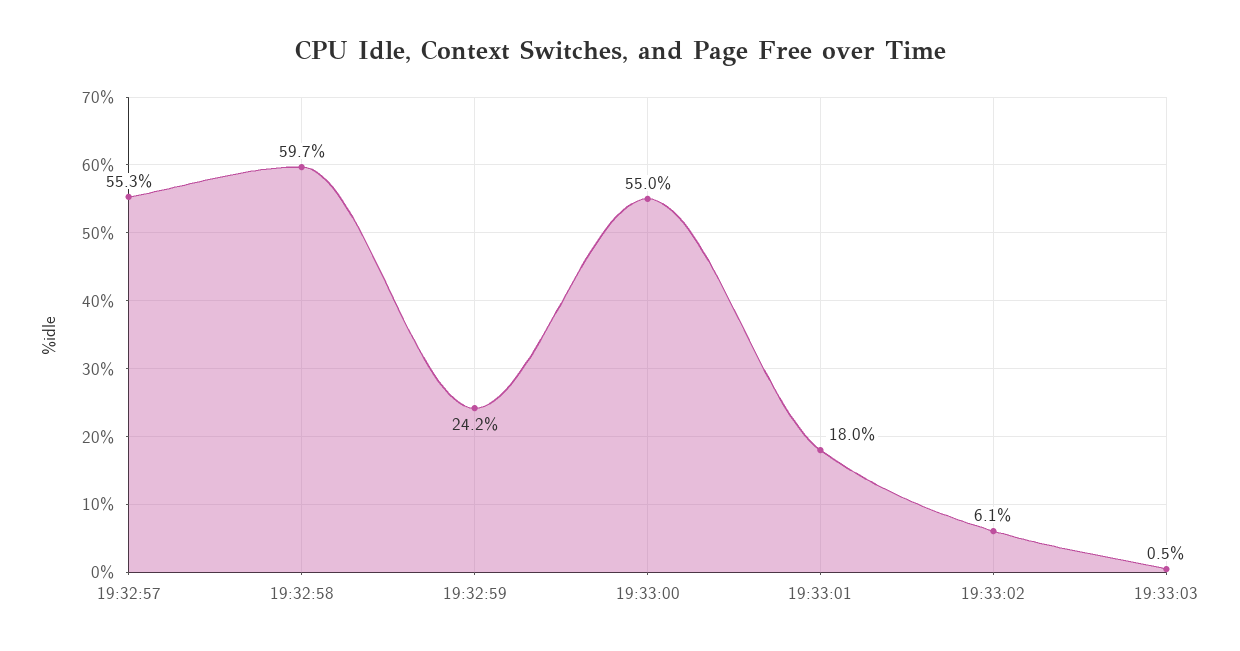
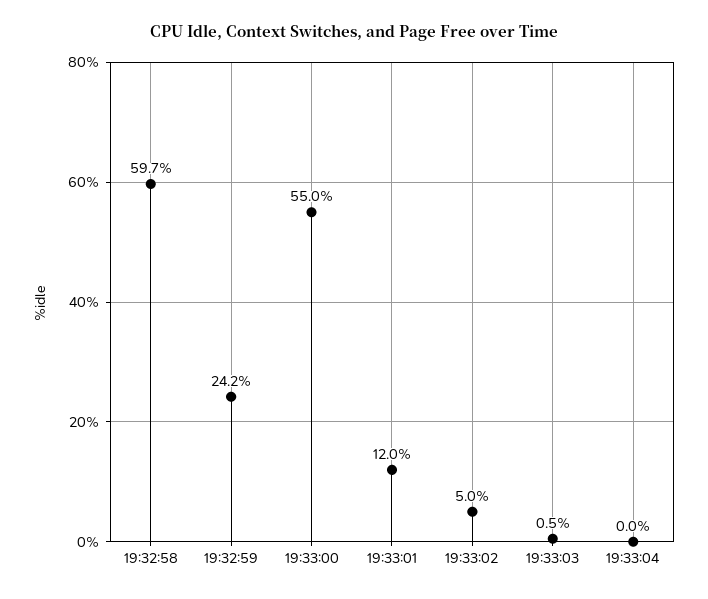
19:32:57: 55.3 -> none
19:33:01: 18 -> 12
19:33:02: 6.1 -> 5
19:33:04: none -> 0

